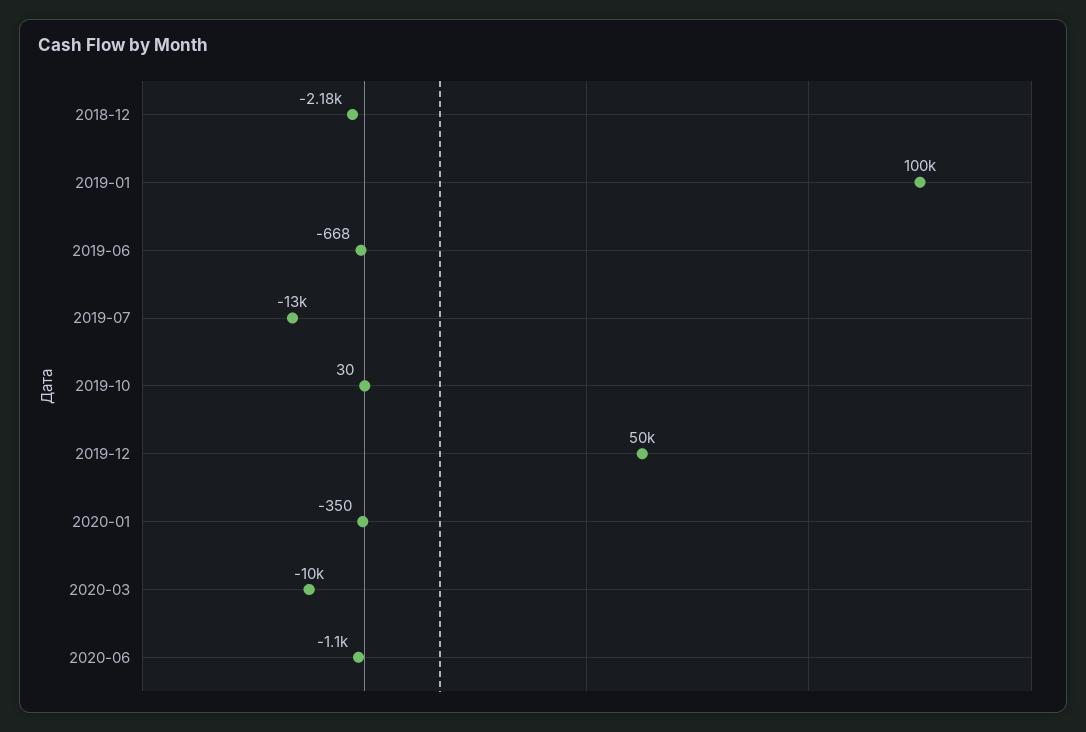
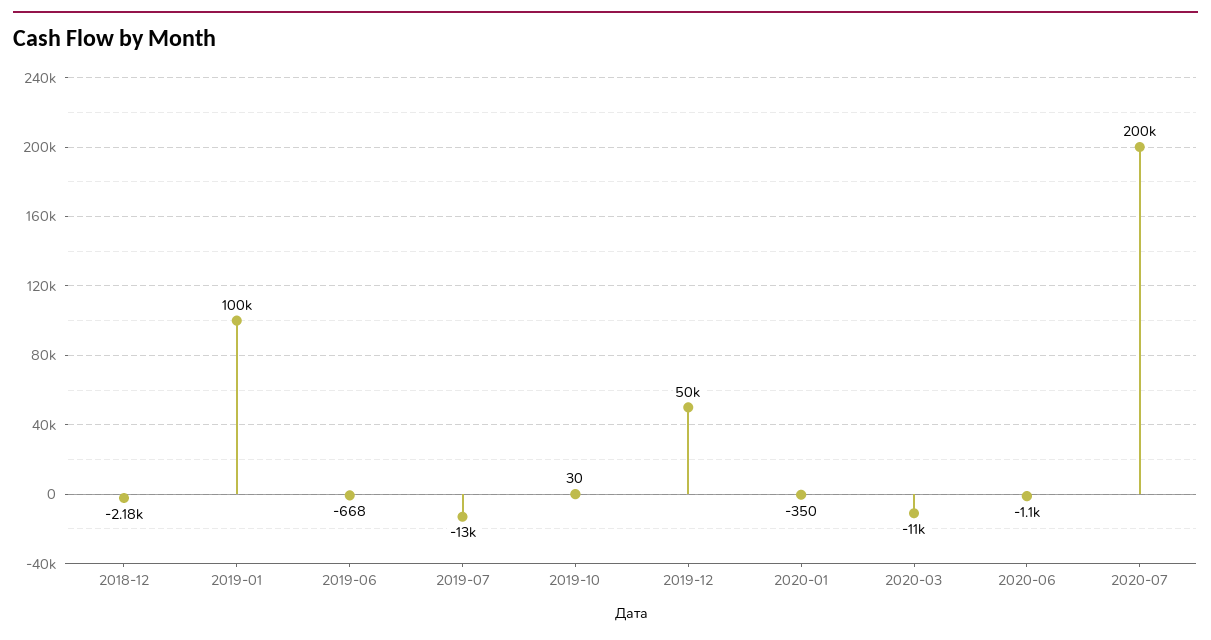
2020-03: -10000 -> -11000
2020-07: none -> 200000

